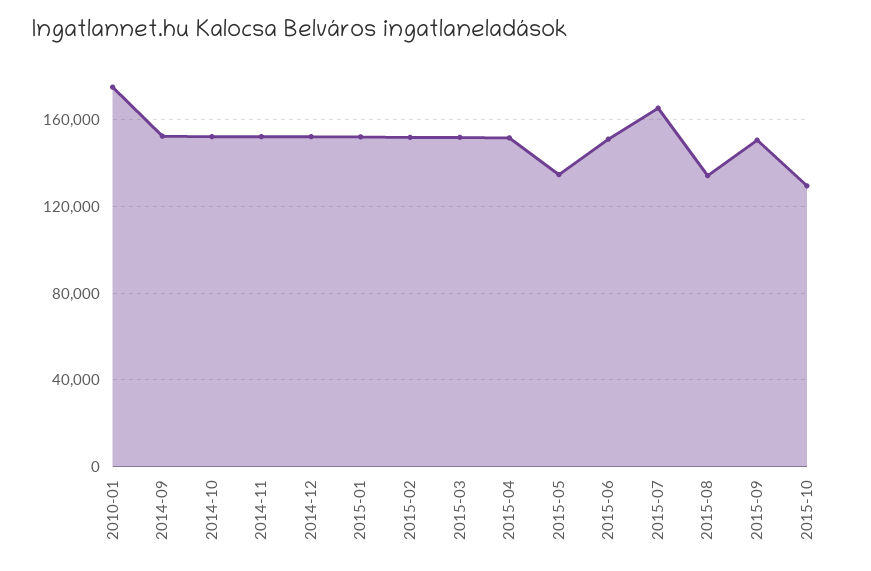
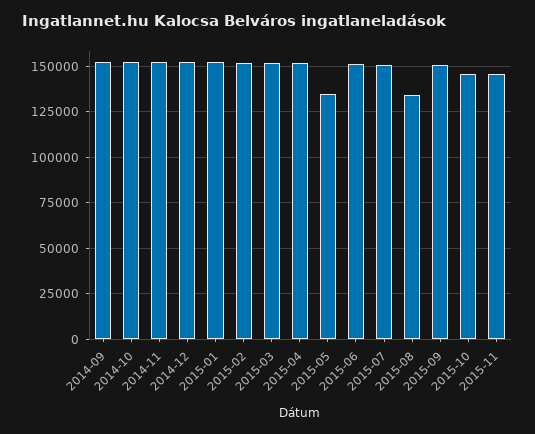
2010-01: 175000 -> none
2015-07: 165000 -> 150000
2015-10: 130000 -> 145000
2015-11: none -> 145000

